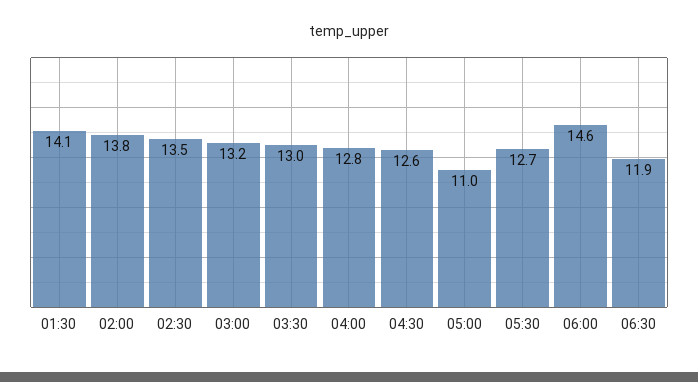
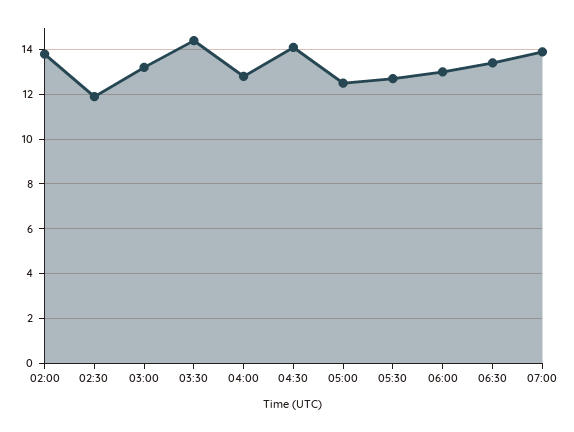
01:30: 14.1 -> none
02:30: 13.5 -> 12
03:30: 13 -> 14.5
04:30: 12.6 -> 14
05:00: 11 -> 12.5
06:00: 14.6 -> 13
06:30: 11.9 -> 13.5
07:00: none -> 14

